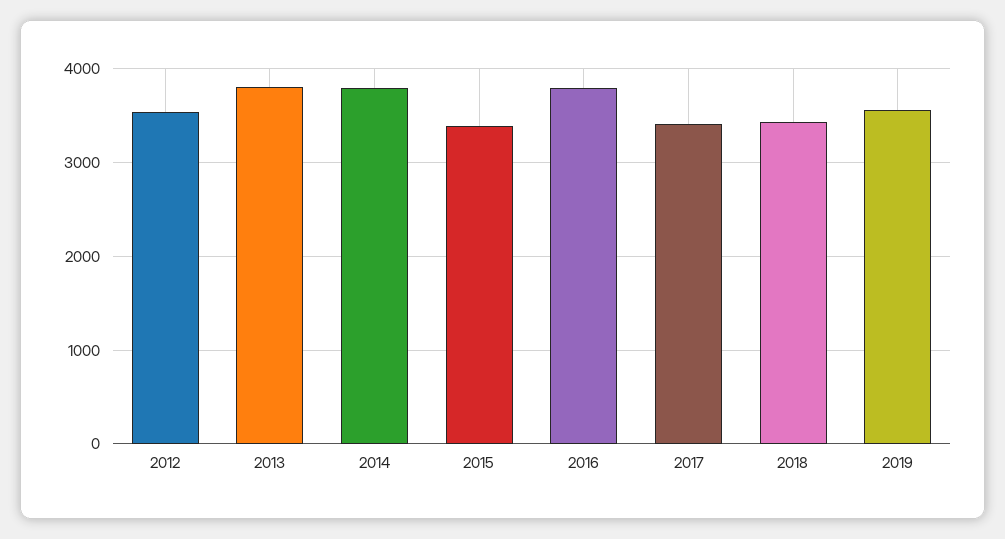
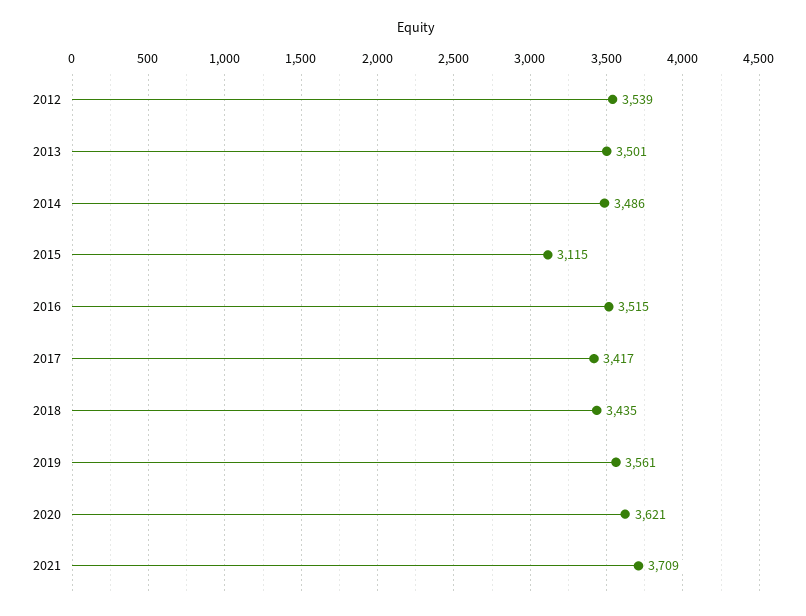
2013: 3800 -> 3501
2014: 3800 -> 3486
2015: 3400 -> 3115
2016: 3800 -> 3515
2020: none -> 3621
2021: none -> 3709

